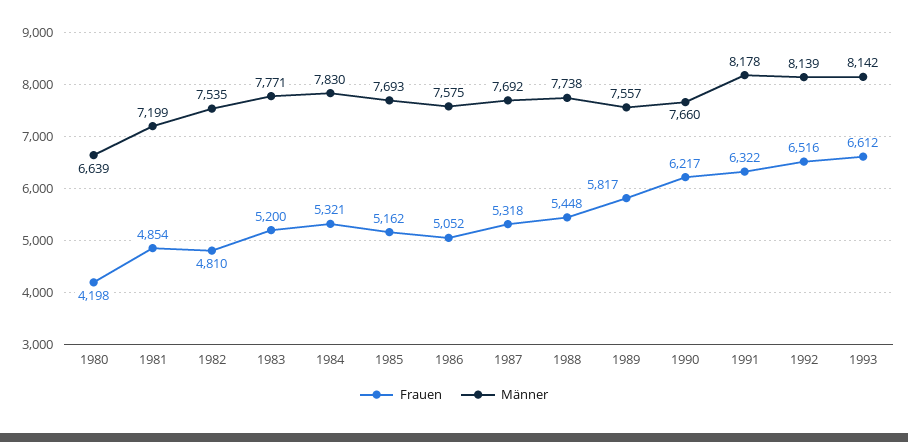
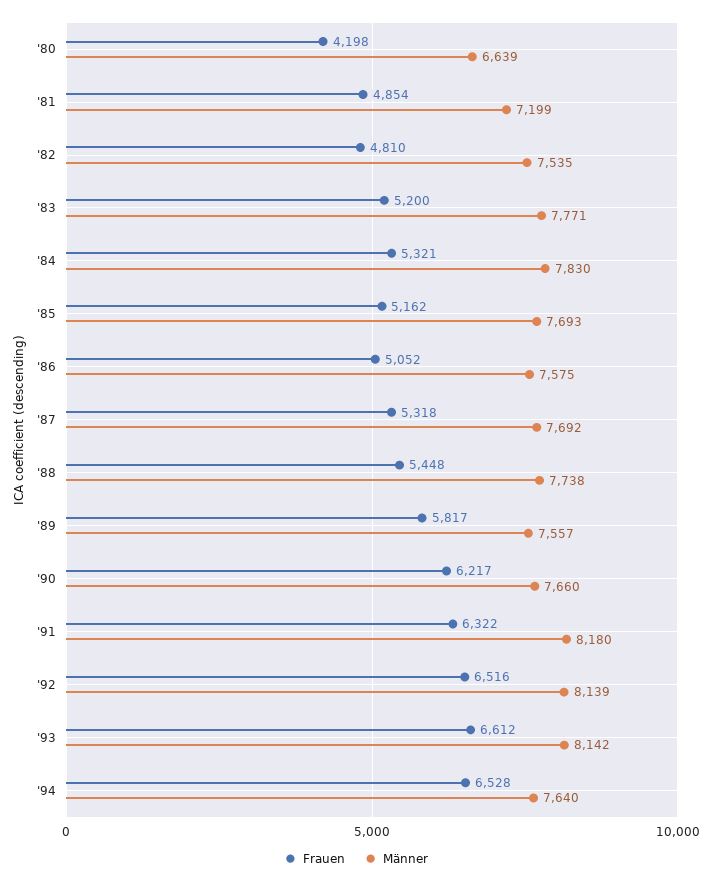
Männer, 1991: 8178 -> 8180
Frauen, '94: none -> 6528
Männer, '94: none -> 7640

